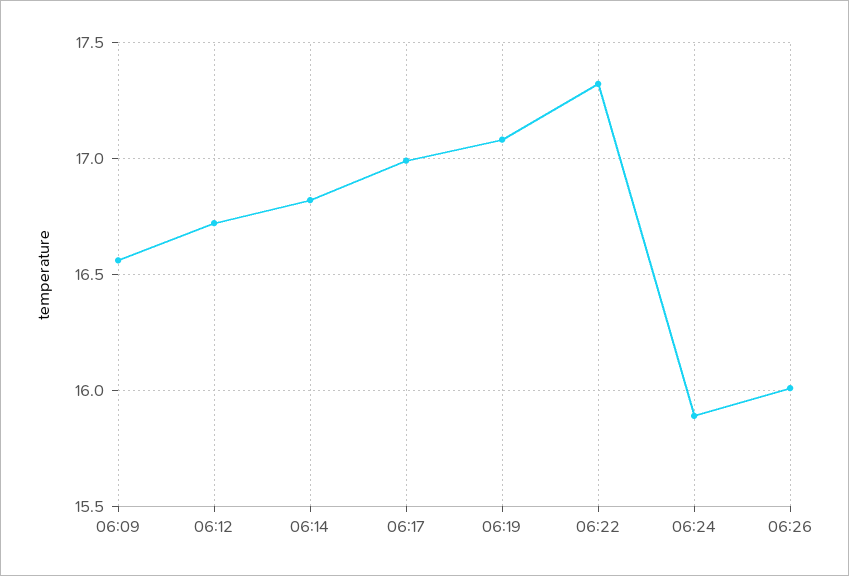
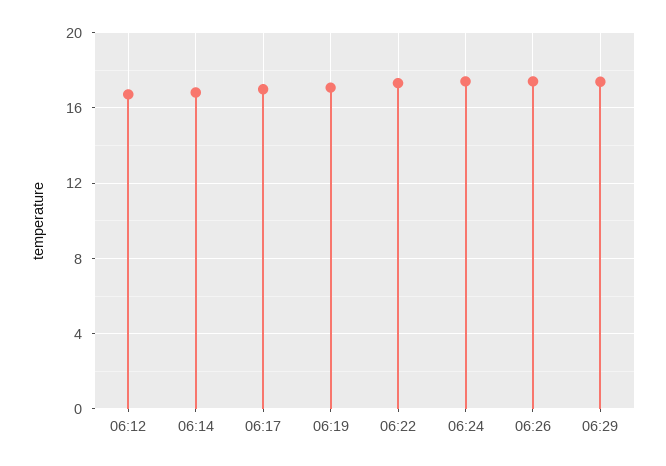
06:09: 16.55 -> none
06:24: 15.9 -> 17.5
06:26: 16 -> 17.5
06:29: none -> 17.5

